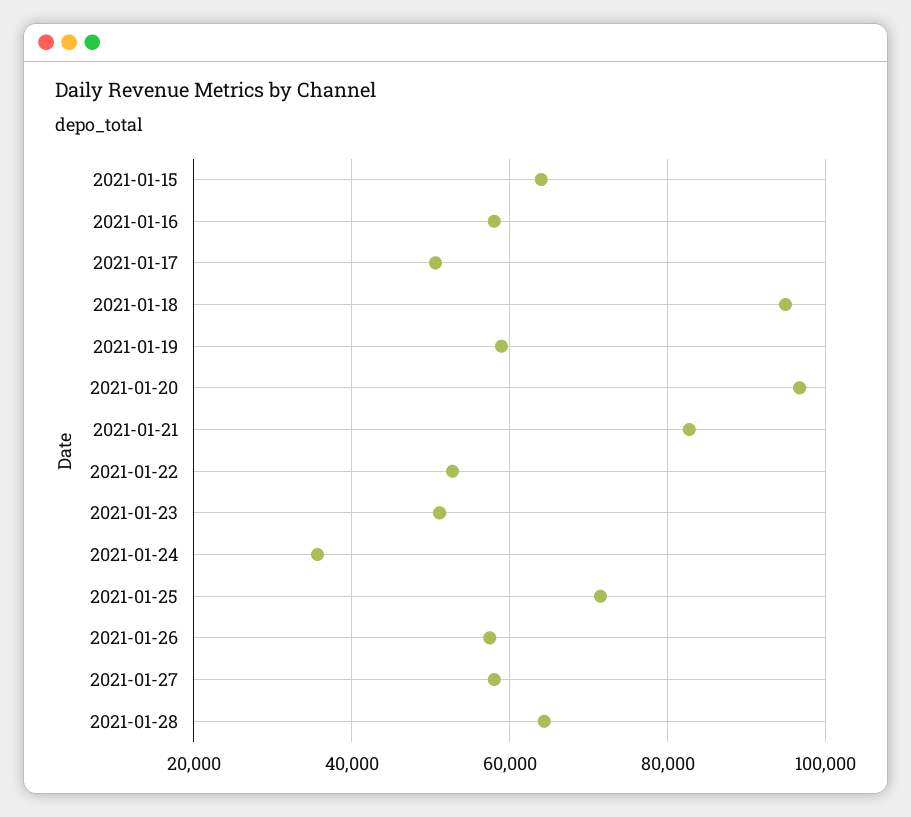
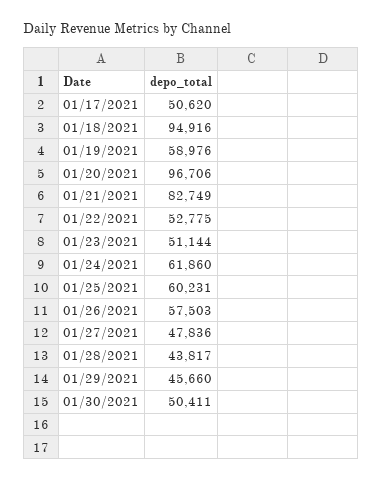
2021-01-15: 64000 -> none
2021-01-16: 58000 -> none
2021-01-24: 36000 -> 61860
2021-01-25: 72000 -> 60231
2021-01-27: 58000 -> 47836
2021-01-28: 64000 -> 43817
01/29/2021: none -> 45660
01/30/2021: none -> 50411

